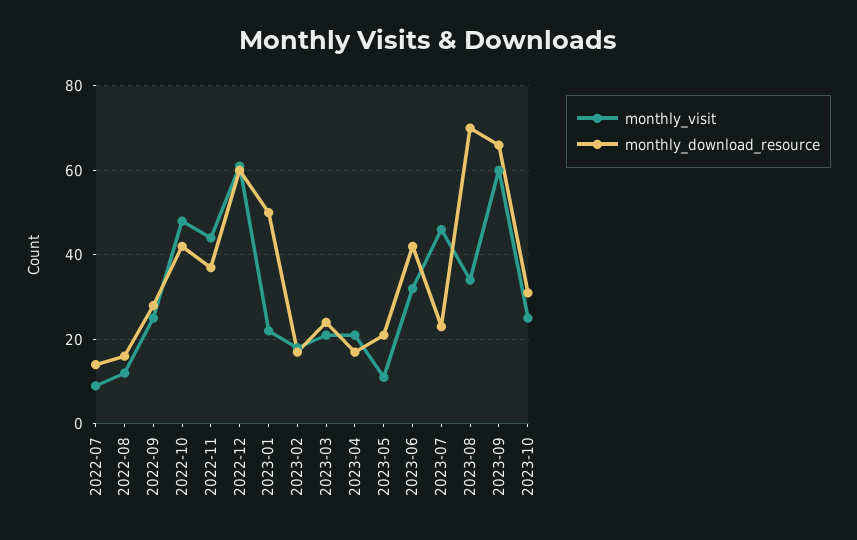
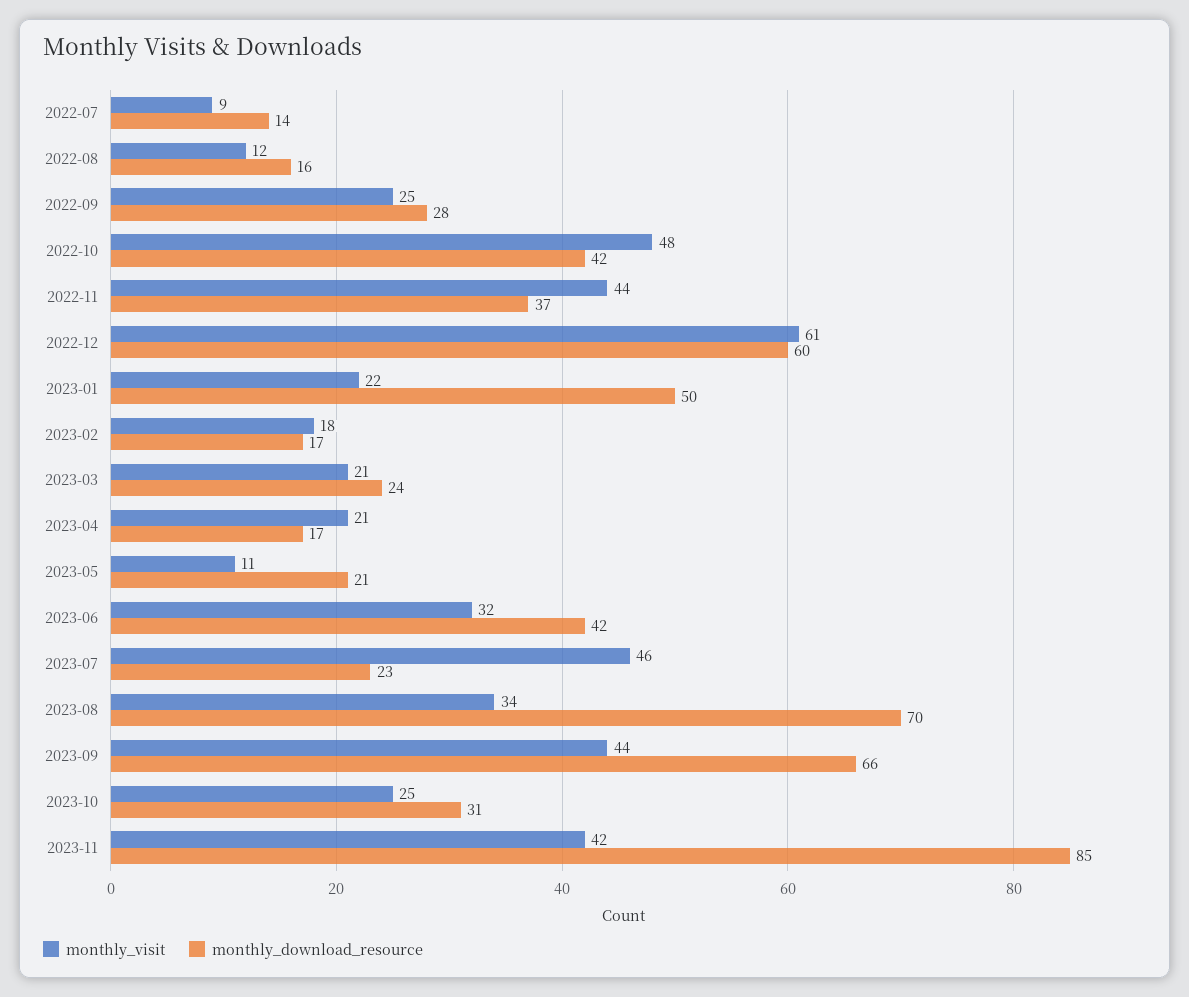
monthly_visit, 2023-09: 60 -> 44
monthly_visit, 2023-11: none -> 42
monthly_download_resource, 2023-11: none -> 85

